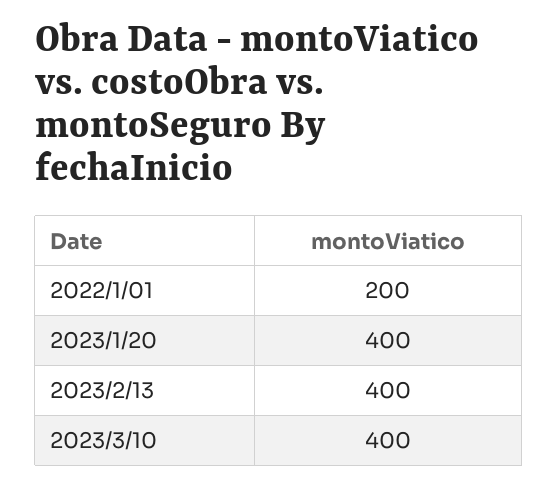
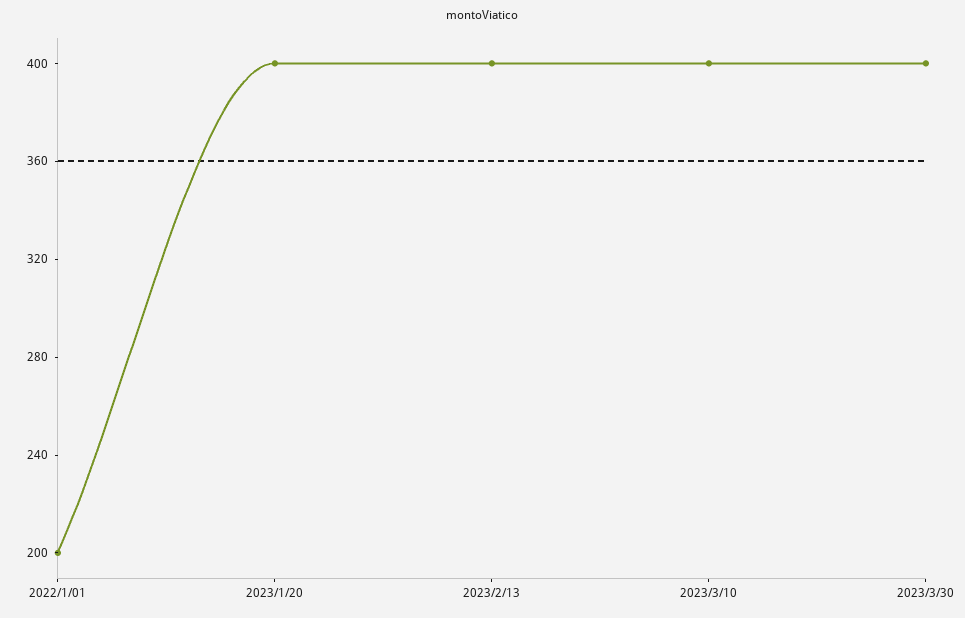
2023/3/30: none -> 400

